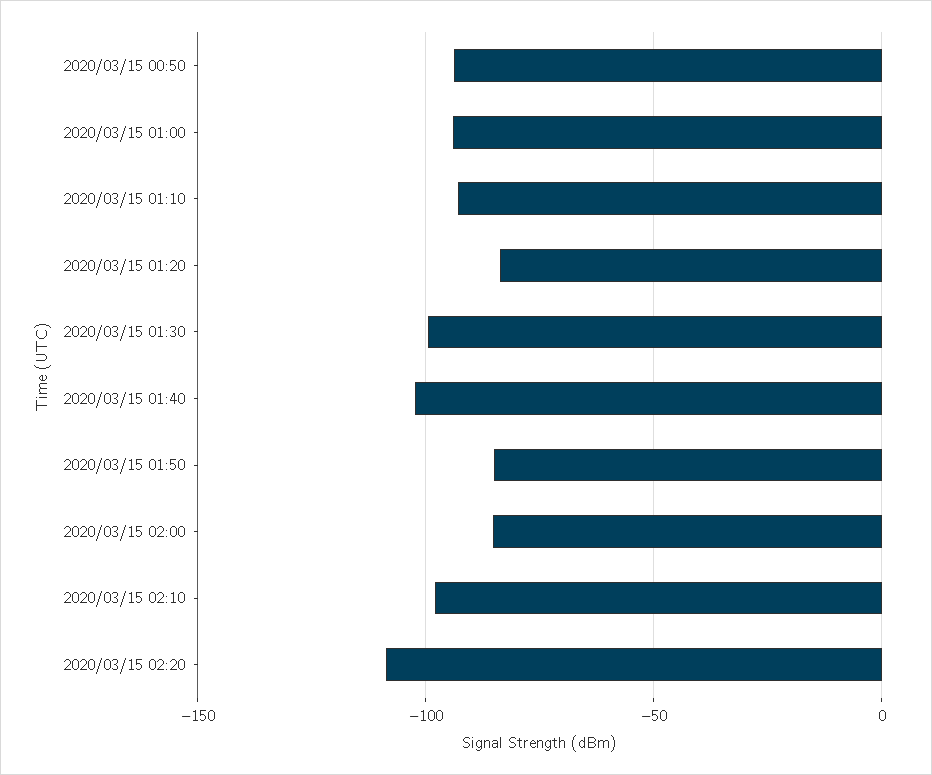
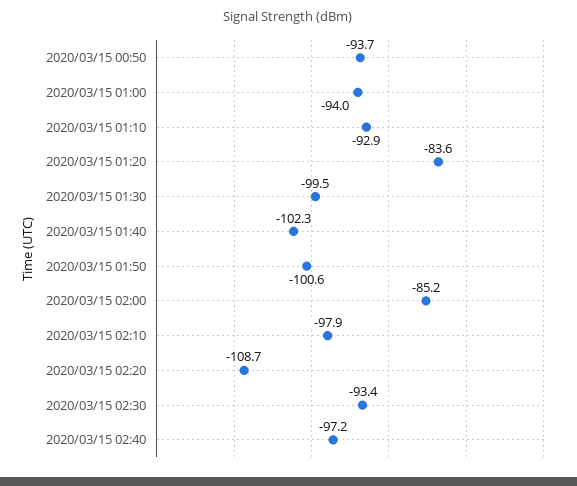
2020/03/15 01:50: -85 -> -100.6
2020/03/15 02:30: none -> -93.4
2020/03/15 02:40: none -> -97.2

